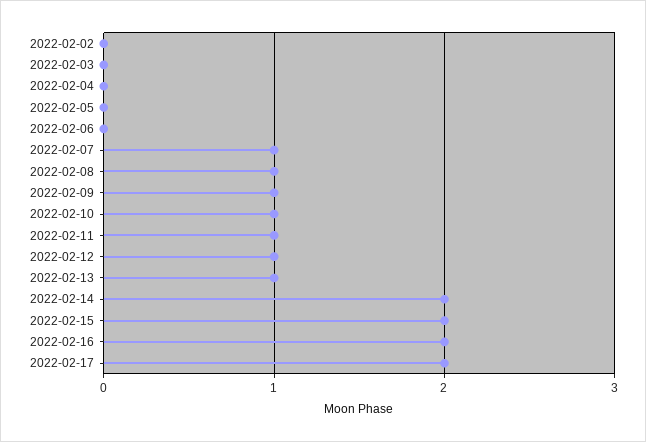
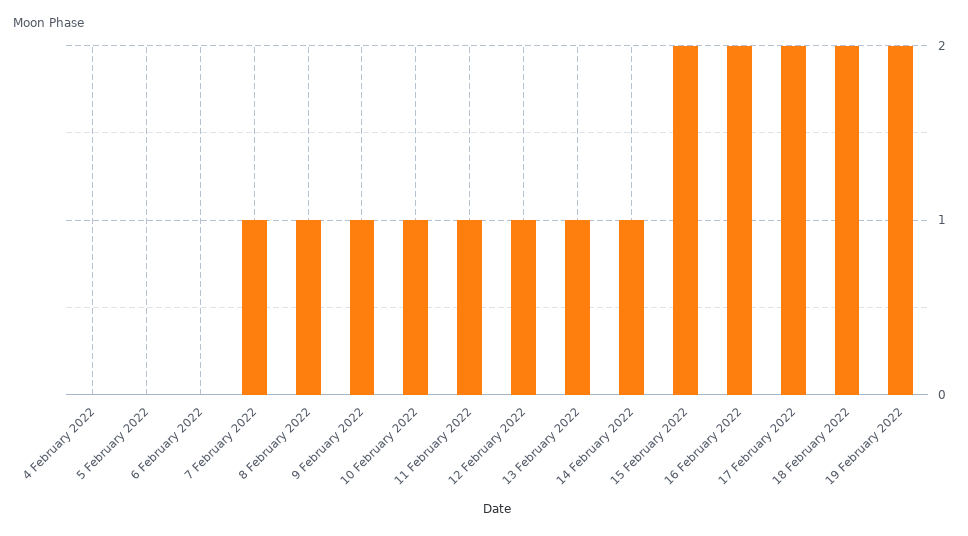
2022-02-02: 0 -> none
2022-02-03: 0 -> none
2022-02-14: 2 -> 1
18 February 2022: none -> 2
19 February 2022: none -> 2

